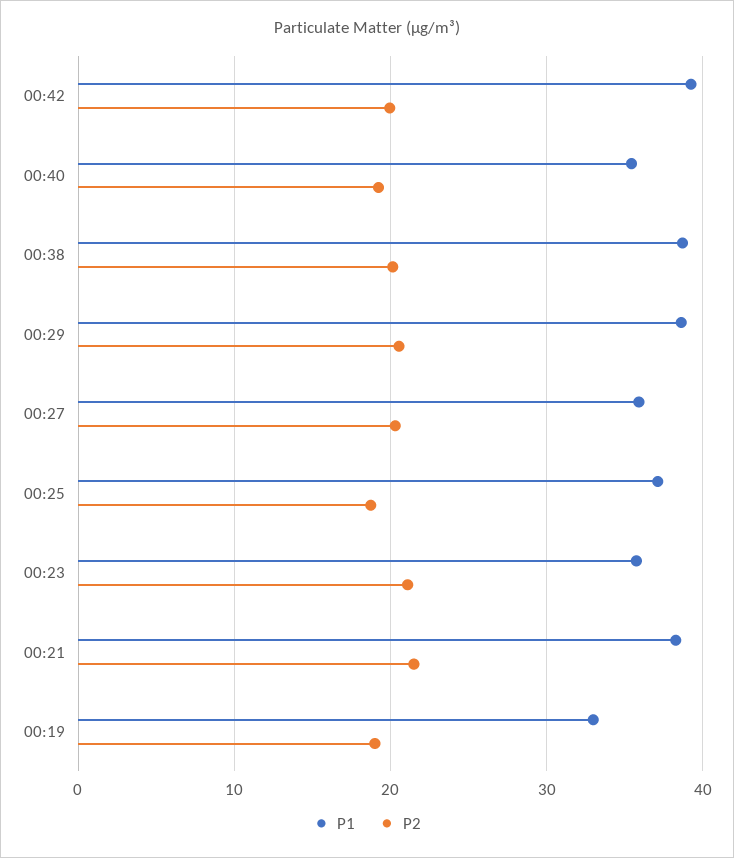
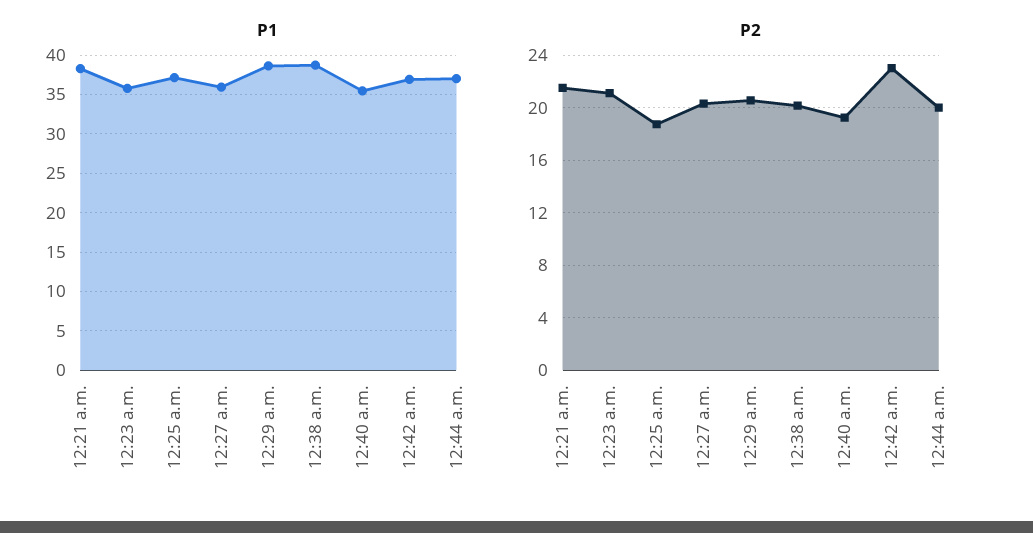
P1, 00:42: 39 -> 37
P2, 00:42: 20 -> 23
P1, 00:19: 33 -> none
P2, 00:19: 19 -> none
P1, 12:44 a.m.: none -> 37
P2, 12:44 a.m.: none -> 20

